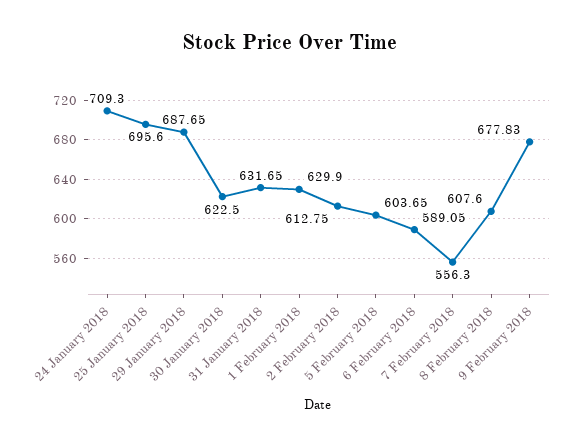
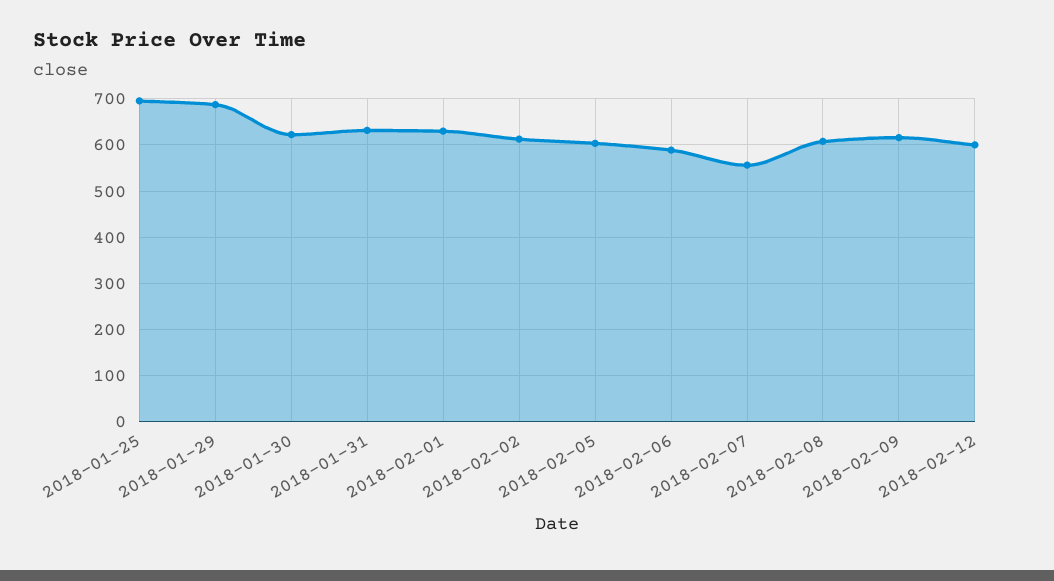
24 January 2018: 709.3 -> none
9 February 2018: 677.83 -> 620
2018-02-12: none -> 600

